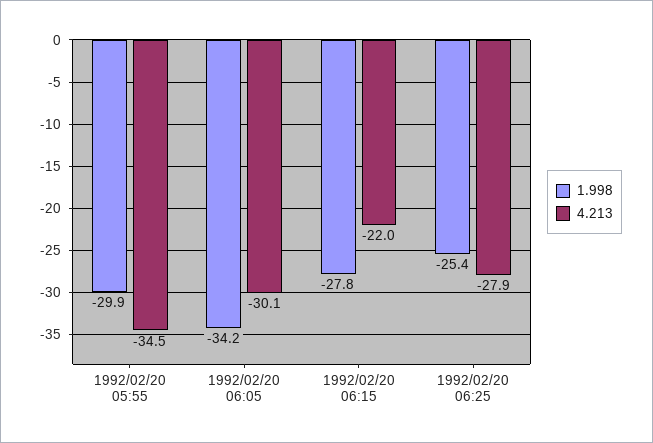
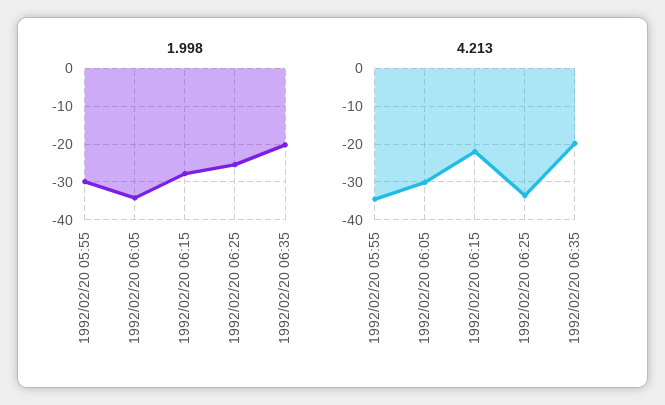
4.213, 1992/02/20 06:25: -27.9 -> -34
1.998, 1992/02/20 06:35: none -> -20
4.213, 1992/02/20 06:35: none -> -20

